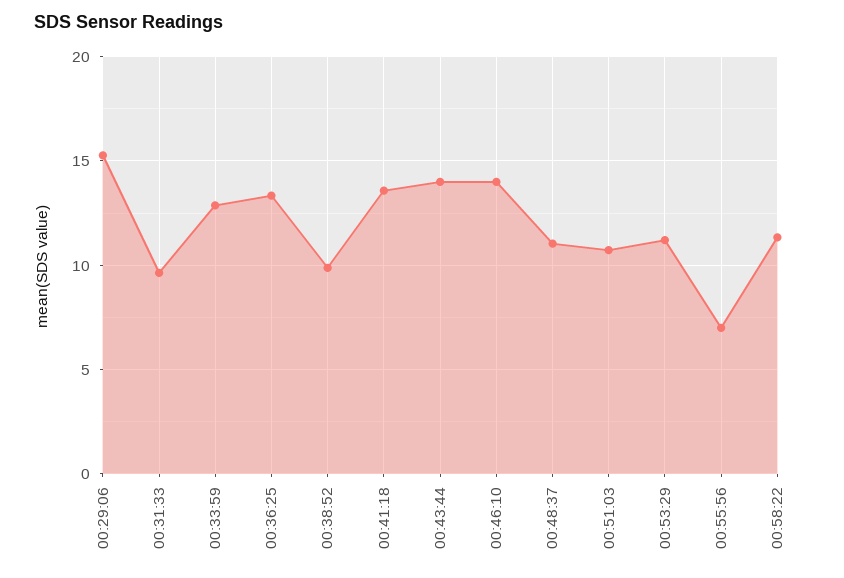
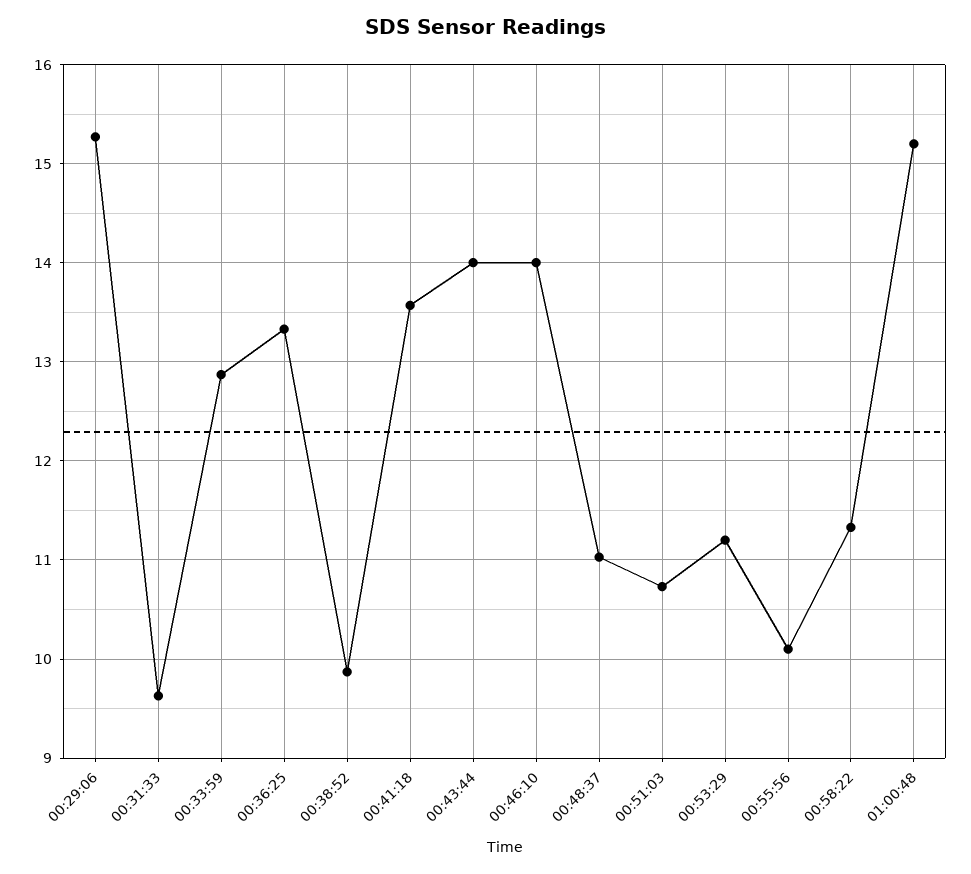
00:55:56: 7 -> 10.1
01:00:48: none -> 15.2

